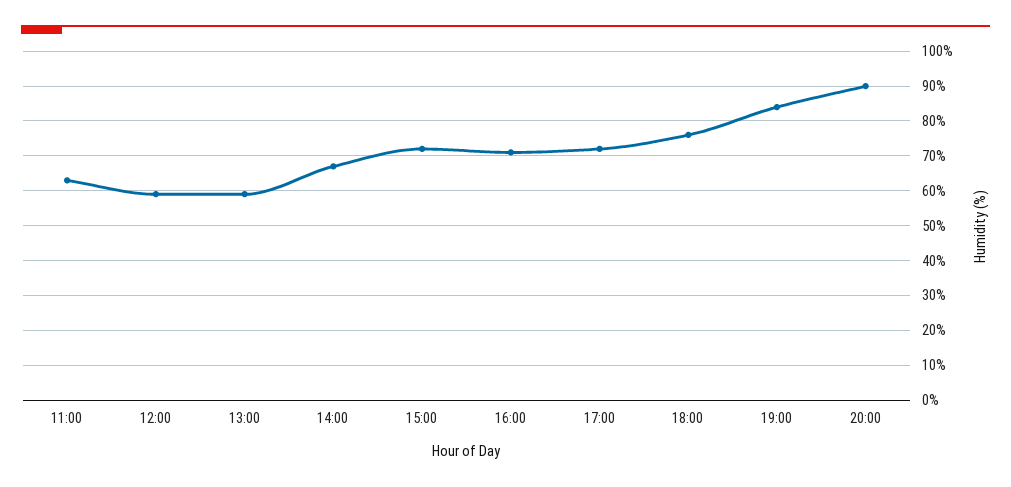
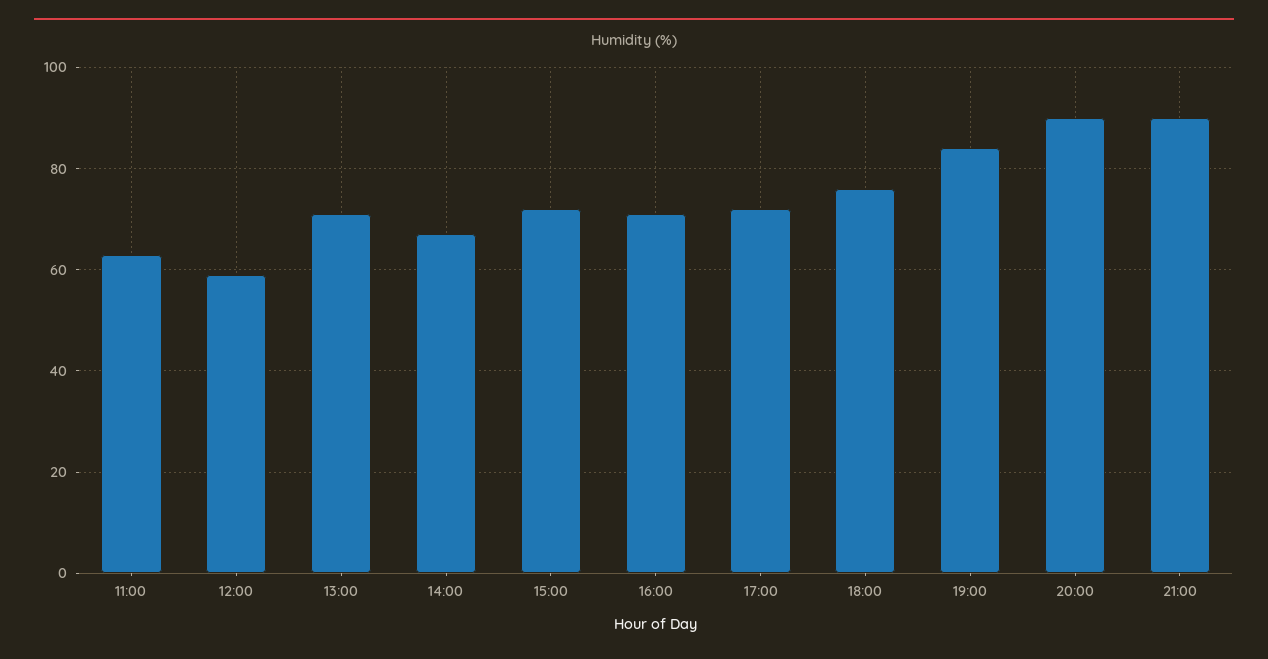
13:00: 60 -> 70
21:00: none -> 90

